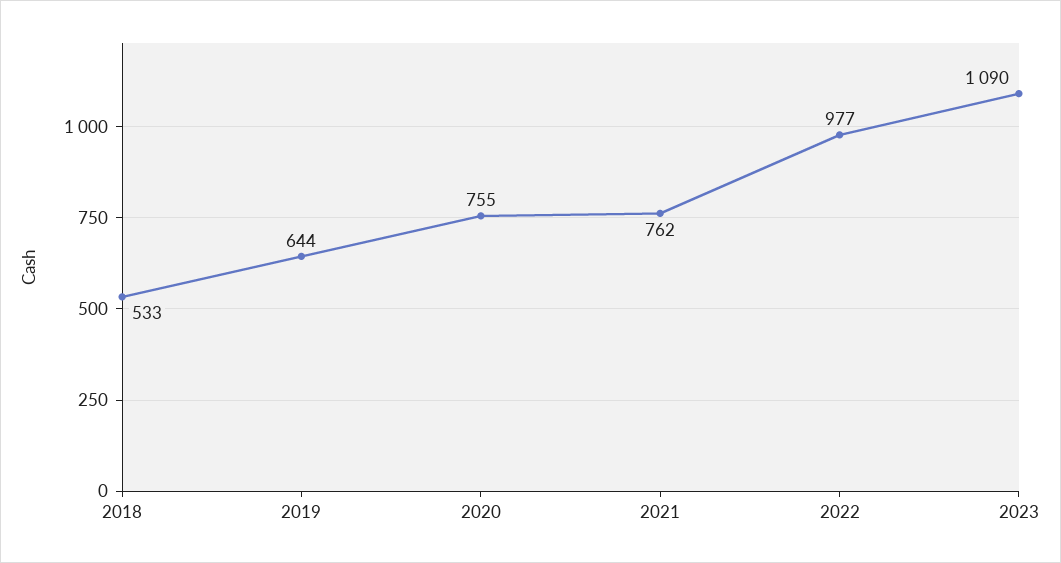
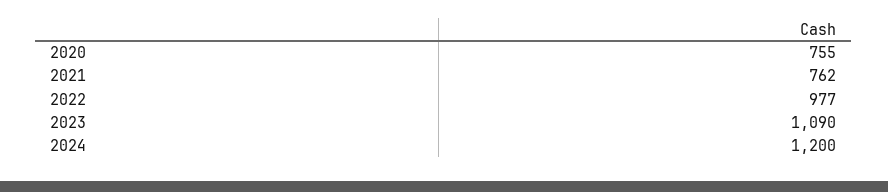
2018: 533 -> none
2019: 644 -> none
2024: none -> 1200

